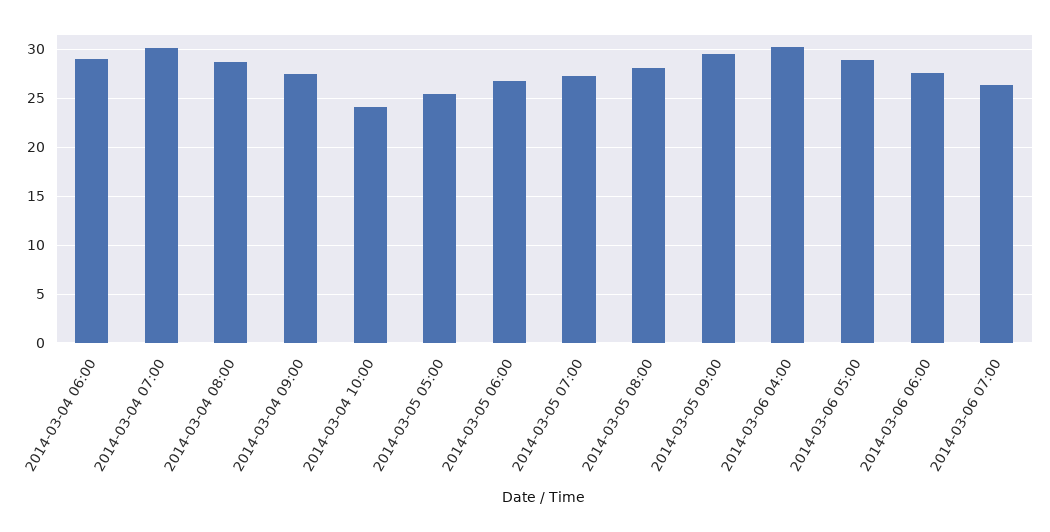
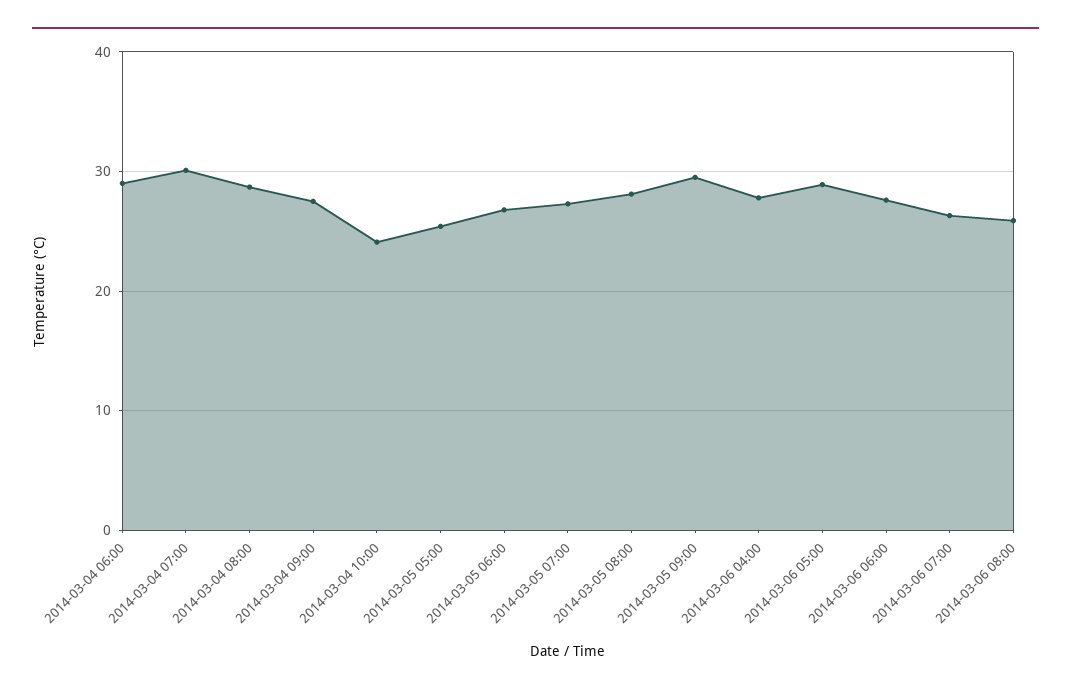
2014-03-06 04:00: 30 -> 28
2014-03-06 08:00: none -> 26

